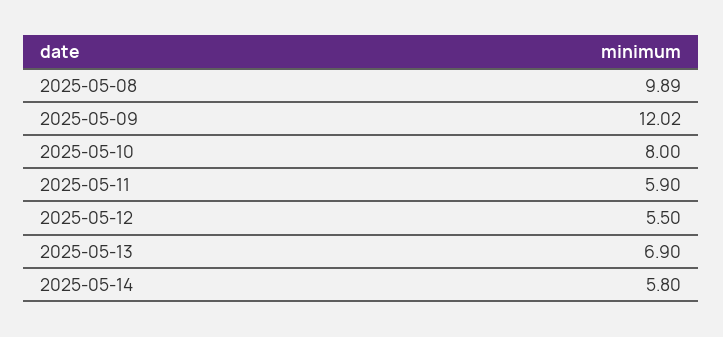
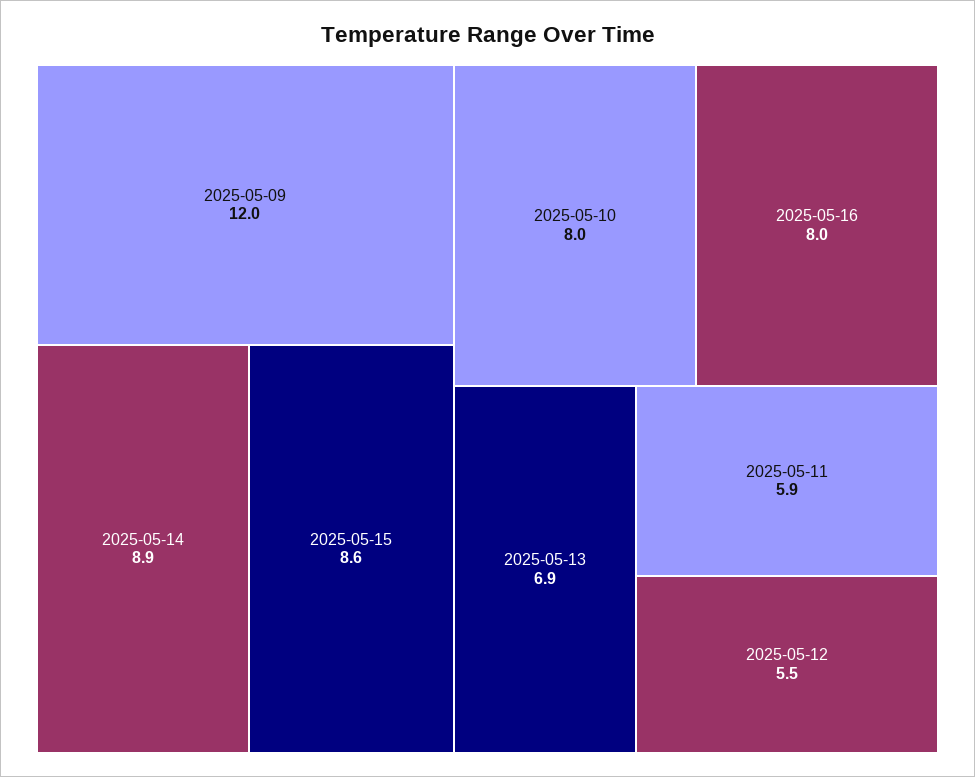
2025-05-08: 9.89 -> none
2025-05-14: 5.8 -> 8.9
2025-05-15: none -> 8.6
2025-05-16: none -> 8

